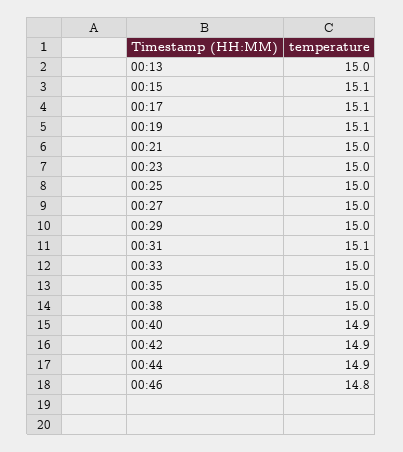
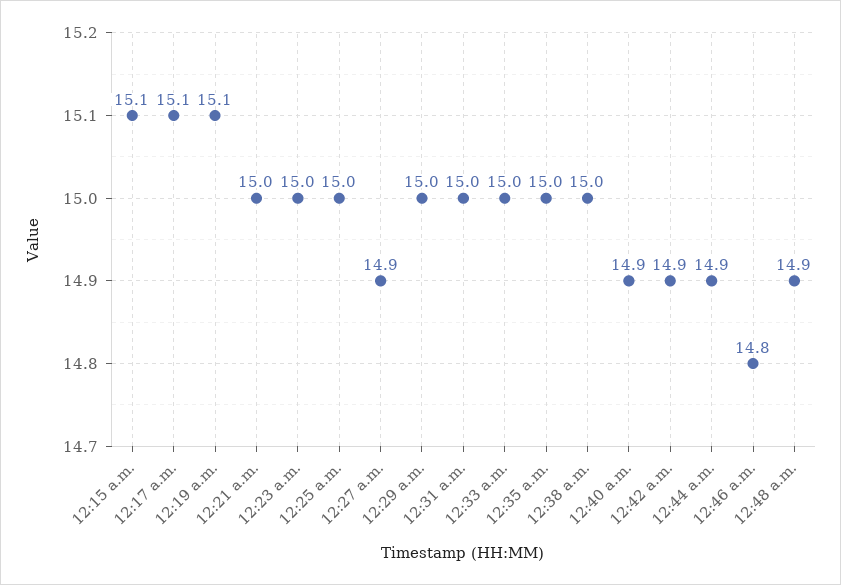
00:13: 15 -> none
00:27: 15 -> 14.9
00:31: 15.1 -> 15
12:48 a.m.: none -> 14.9

